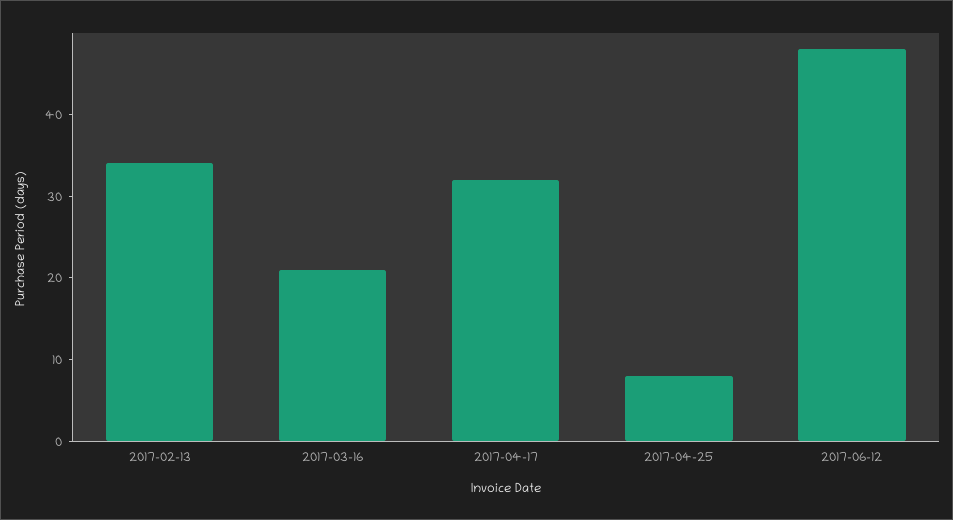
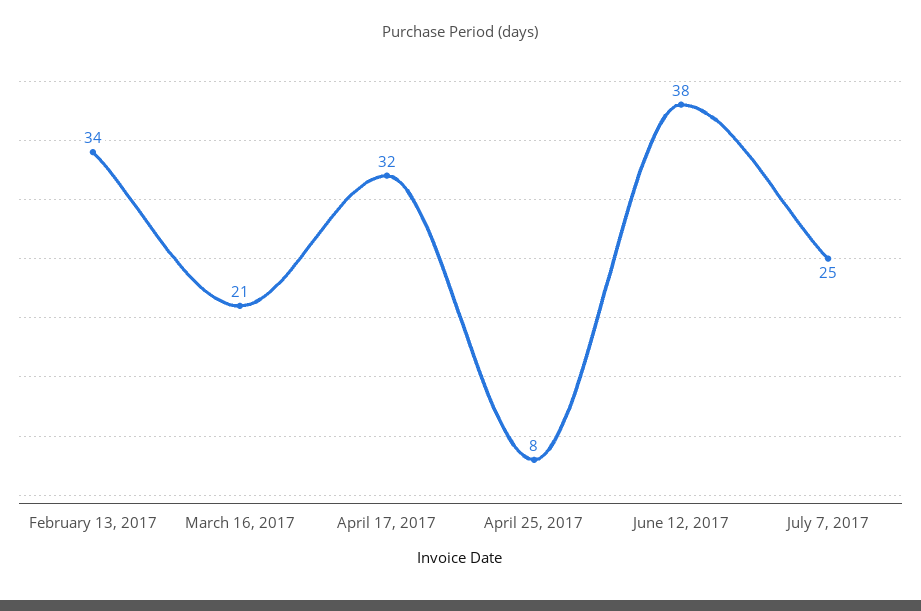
2017-06-12: 48 -> 38
July 7, 2017: none -> 25

